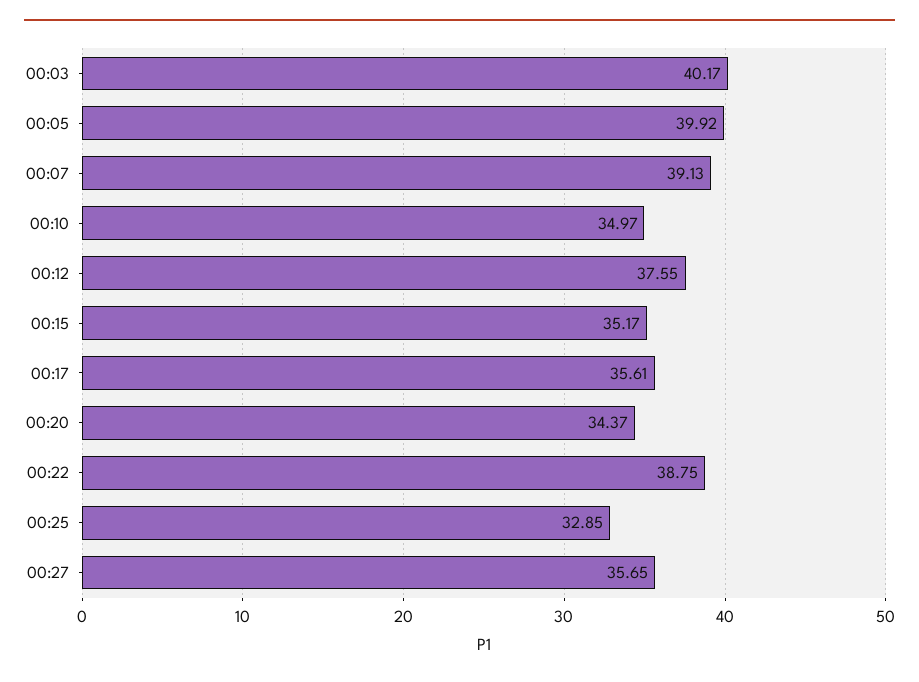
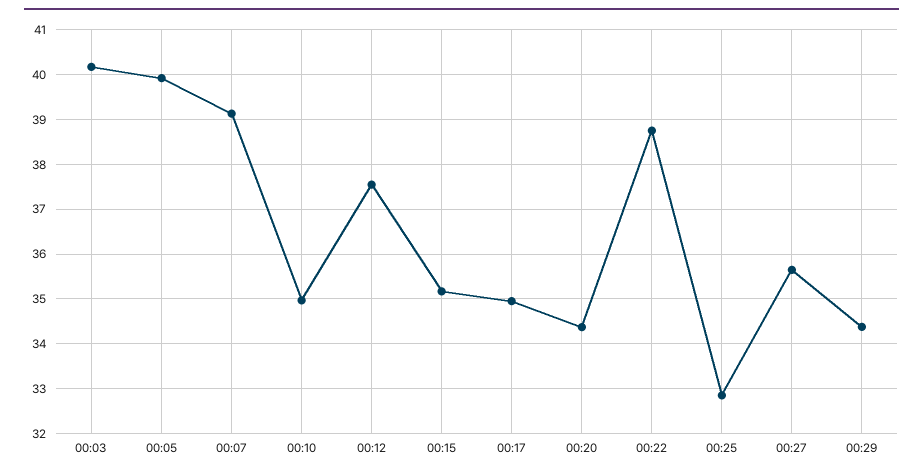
00:17: 35.61 -> 35
00:29: none -> 34.4

